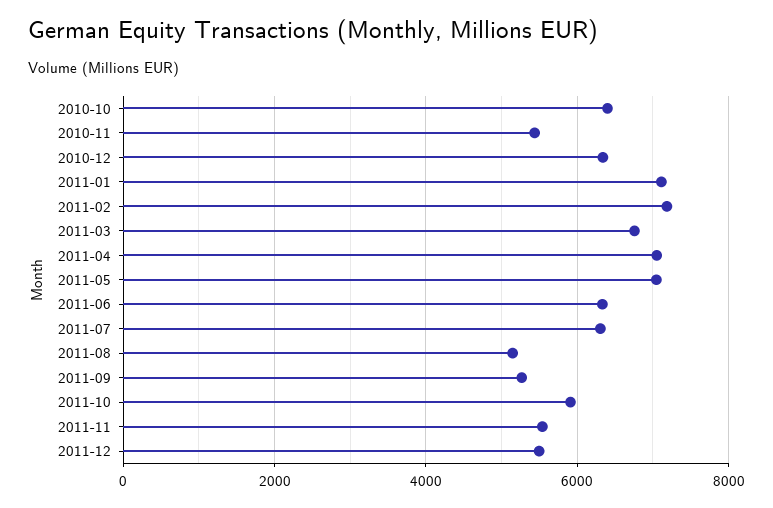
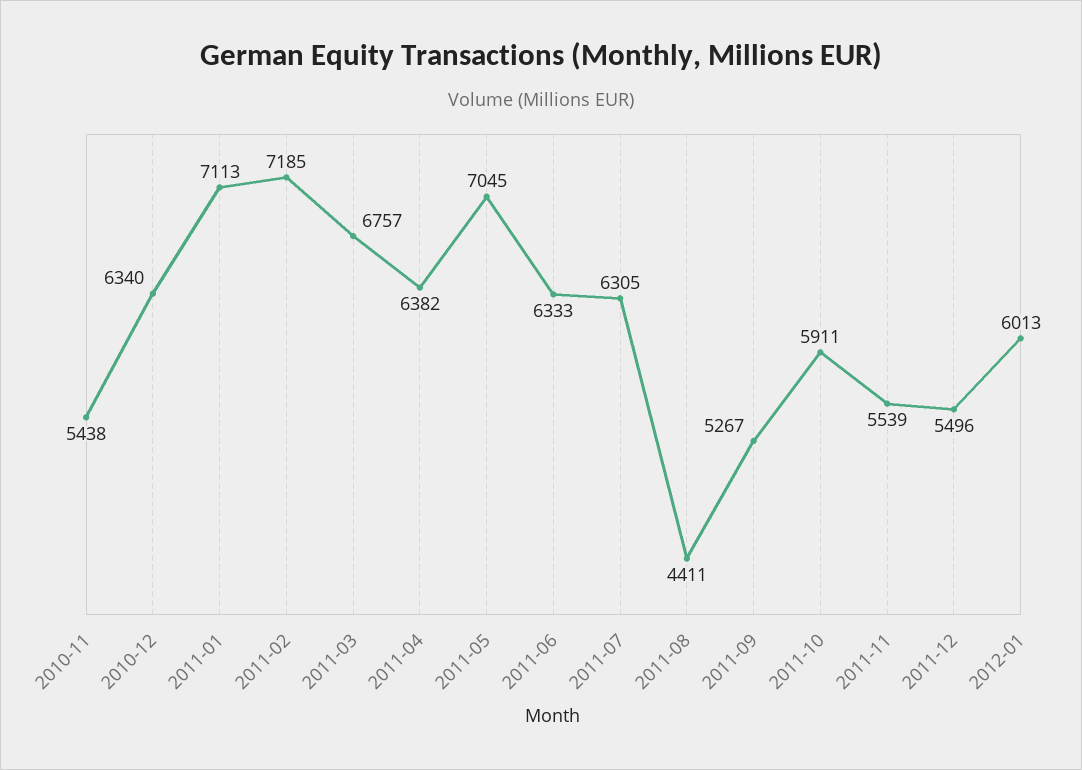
2010-10: 6400 -> none
2011-04: 7000 -> 6382
2011-08: 5200 -> 4411
2012-01: none -> 6013

